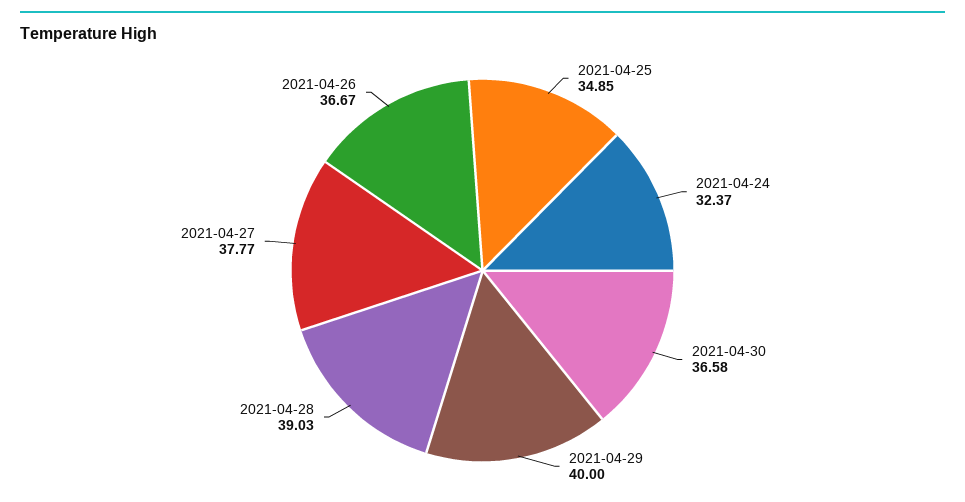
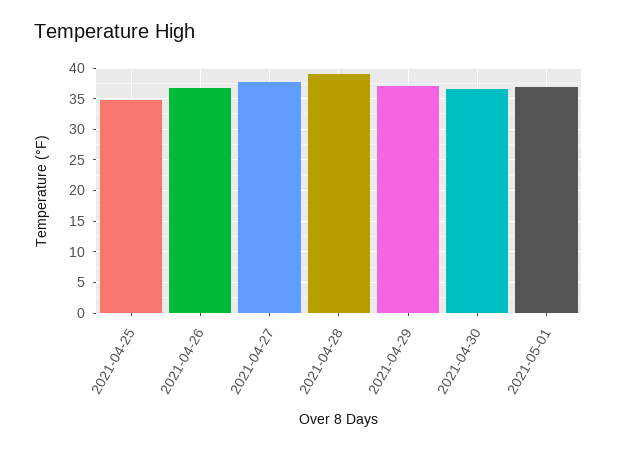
2021-04-24: 32.37 -> none
2021-04-29: 40 -> 37
2021-05-01: none -> 37

